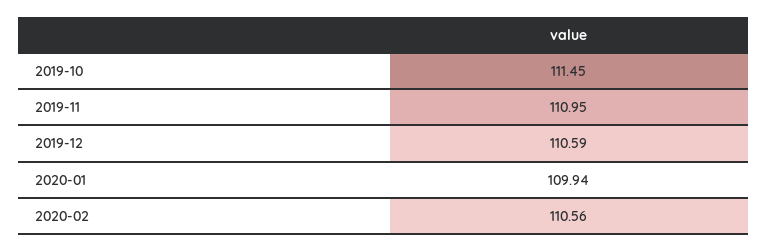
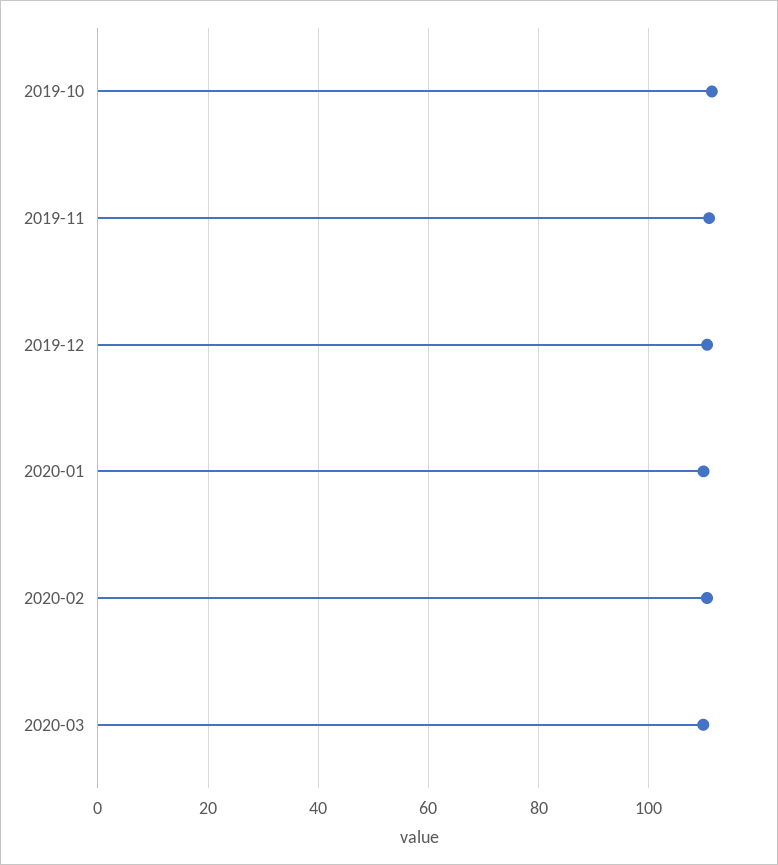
2020-03: none -> 110

